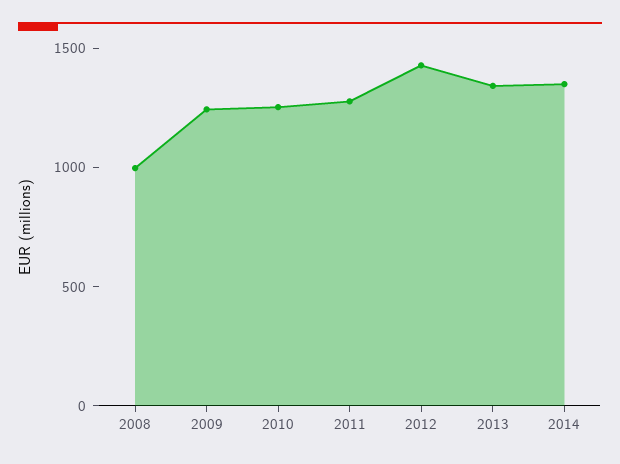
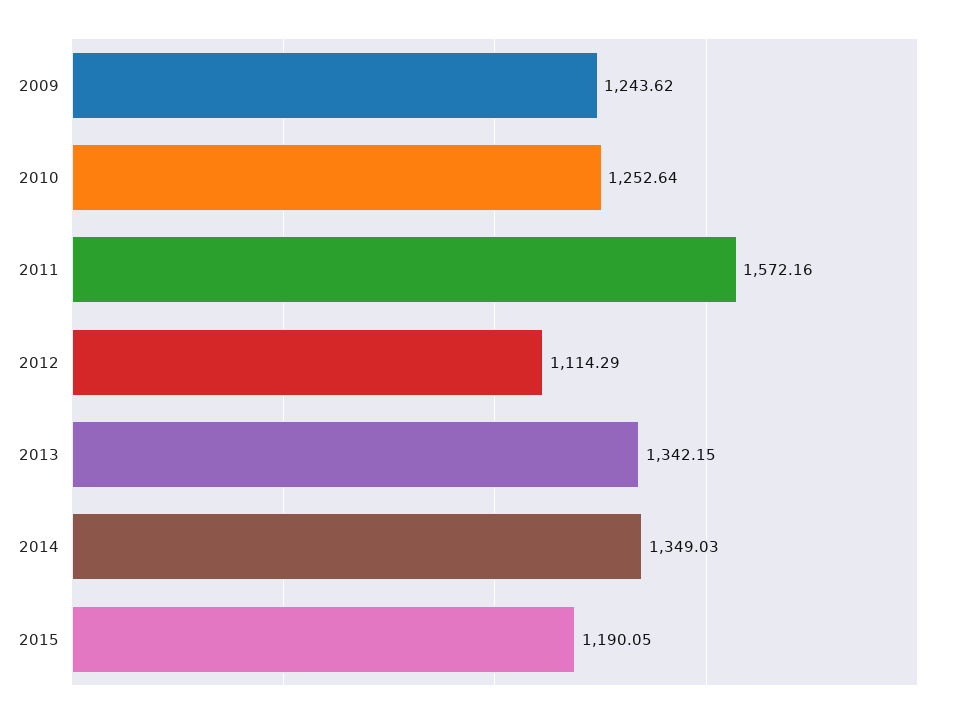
2008: 1000 -> none
2011: 1300 -> 1572.16
2012: 1400 -> 1114.29
2015: none -> 1190.05

